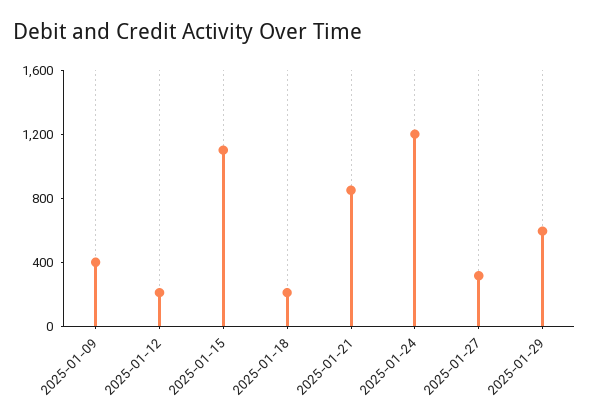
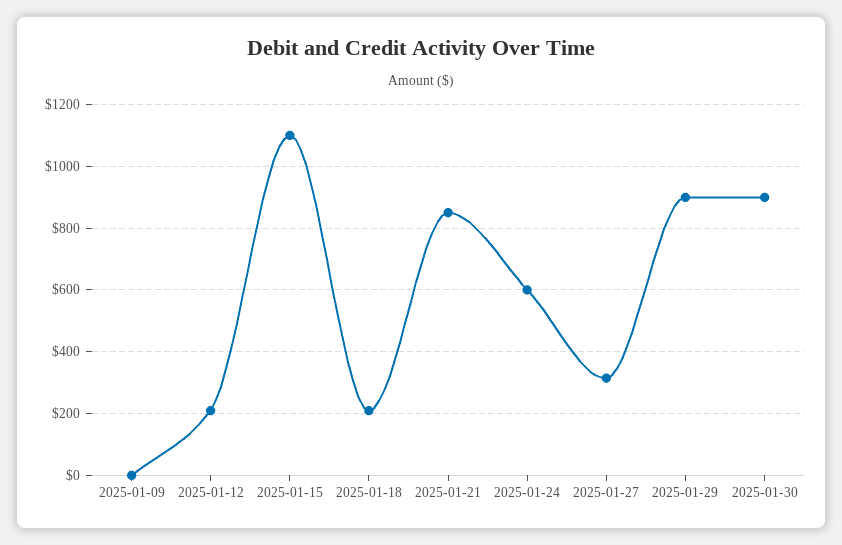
2025-01-09: 400 -> 0
2025-01-24: 1200 -> 600
2025-01-29: 600 -> 900
2025-01-30: none -> 900

